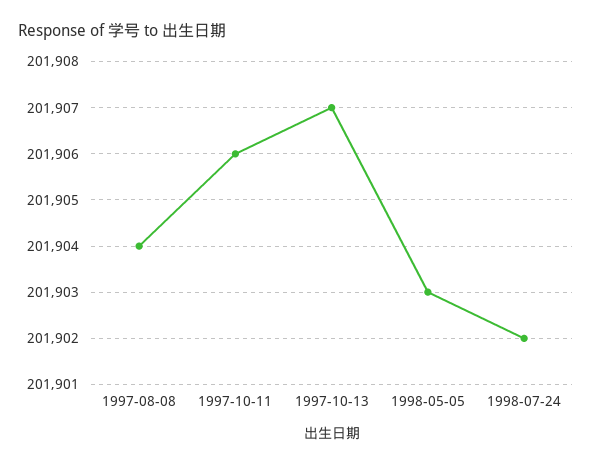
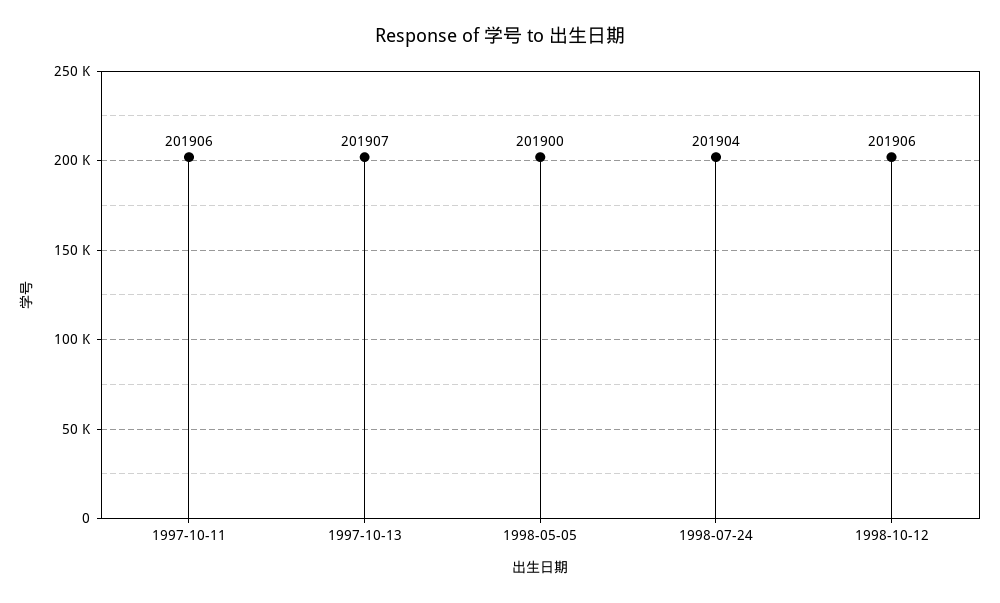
1997-08-08: 201904 -> none
1998-05-05: 201903 -> 201900
1998-07-24: 201902 -> 201904
1998-10-12: none -> 201906

